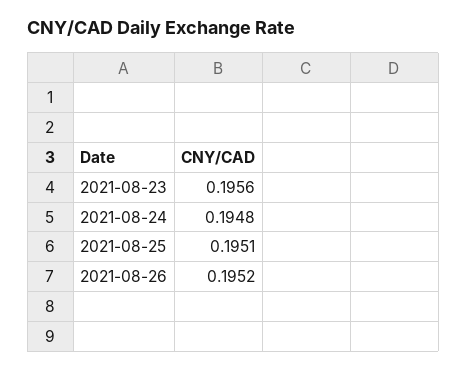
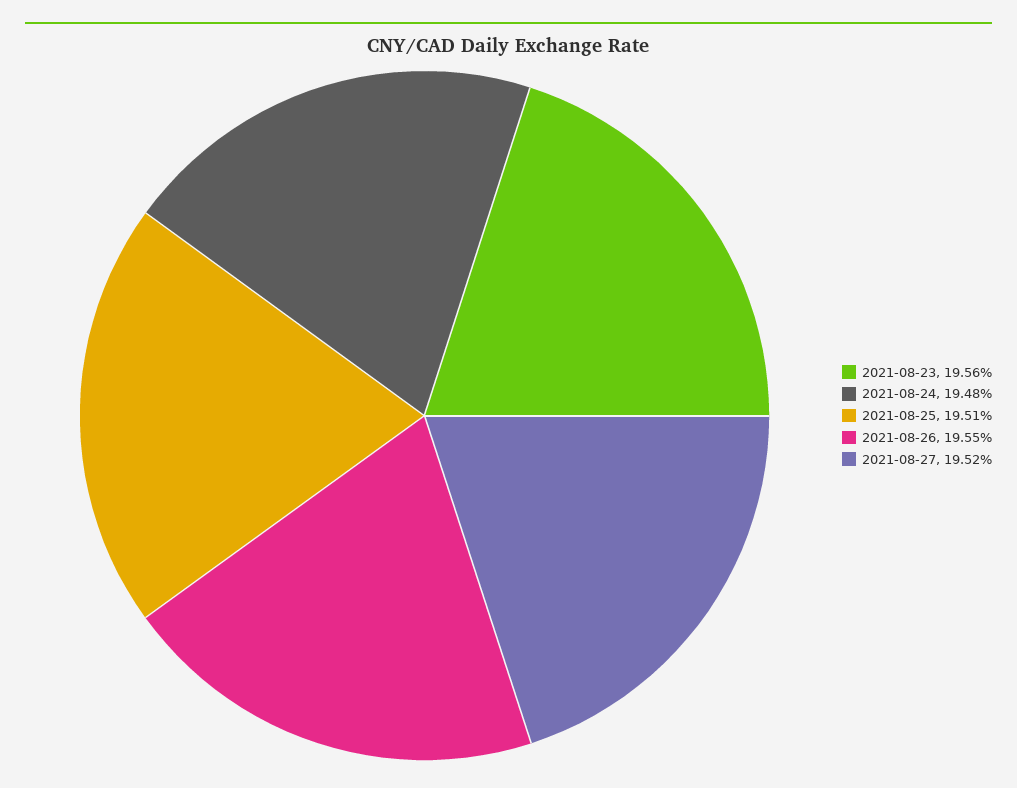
2021-08-26: 0.1952 -> 0.1955
2021-08-27: none -> 0.1952

